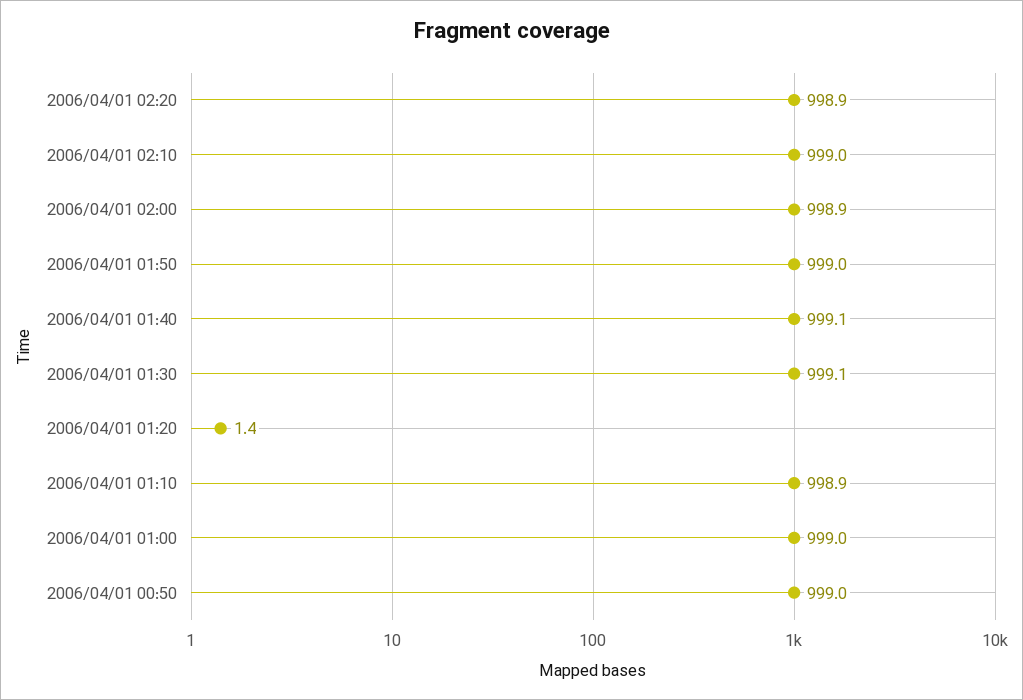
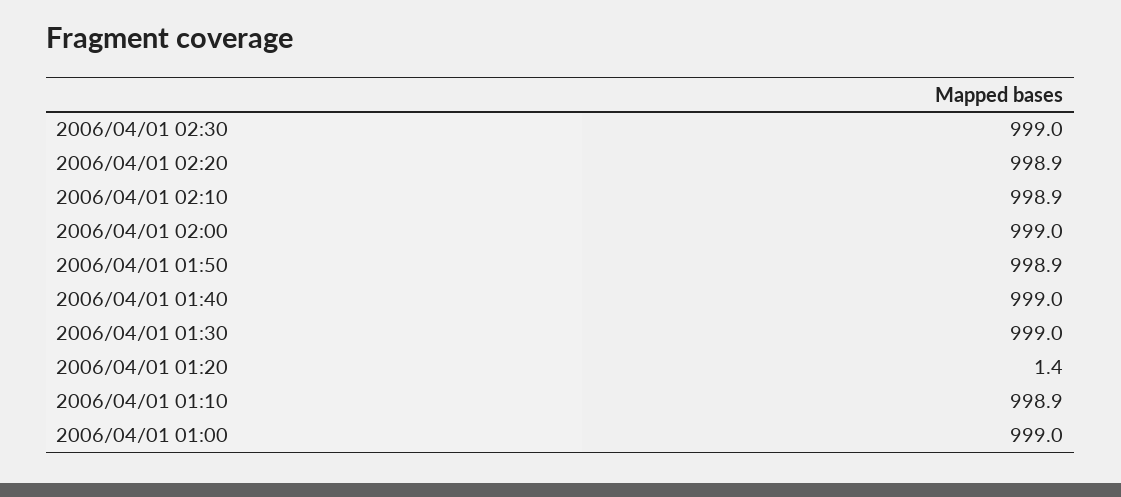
2006/04/01 02:10: 999 -> 998.9
2006/04/01 02:00: 998.9 -> 999
2006/04/01 01:50: 999 -> 998.9
2006/04/01 01:40: 999.1 -> 999
2006/04/01 01:30: 999.1 -> 999
2006/04/01 00:50: 999 -> none
2006/04/01 02:30: none -> 999

